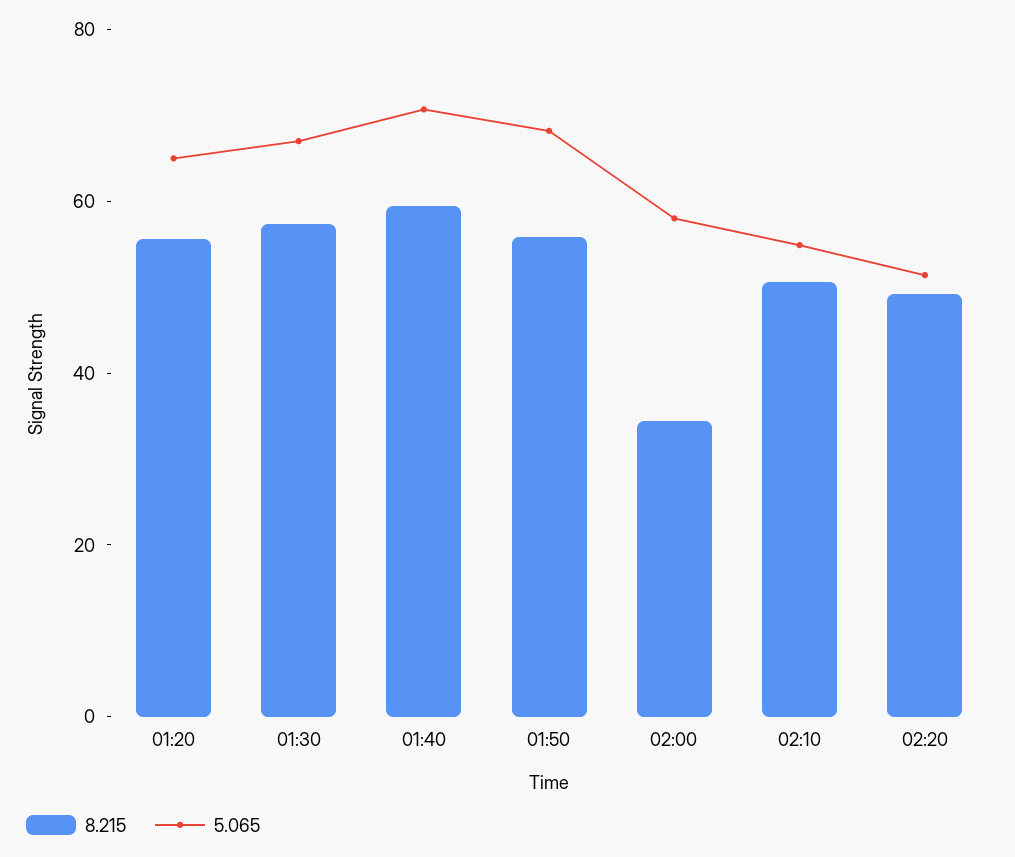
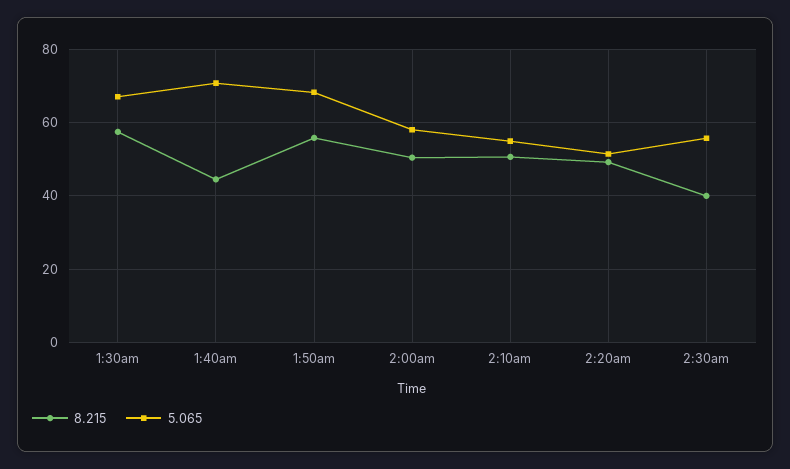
8.215, 01:20: 55 -> none
5.065, 01:20: 65 -> none
8.215, 01:40: 60 -> 44
8.215, 02:00: 35 -> 50
8.215, 2:30am: none -> 40
5.065, 2:30am: none -> 56

